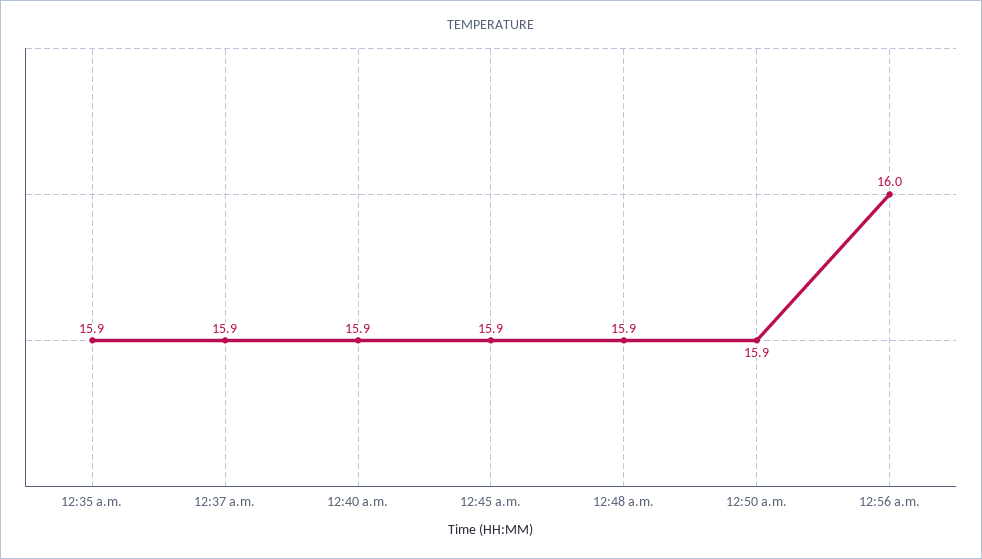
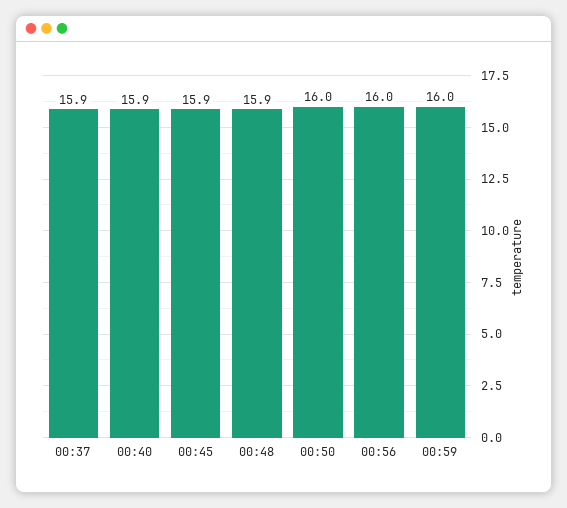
12:35 a.m.: 15.9 -> none
12:50 a.m.: 15.9 -> 16
00:59: none -> 16

